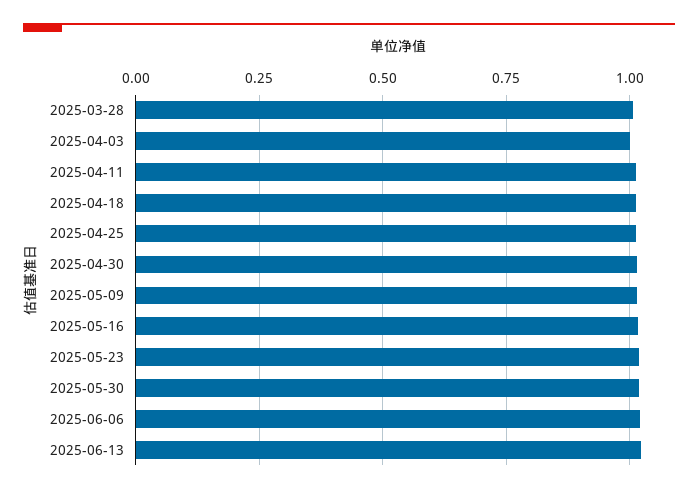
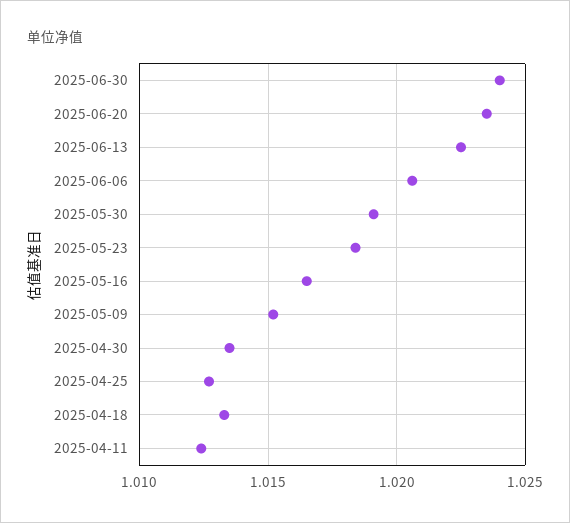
2025-03-28: 1 -> none
2025-04-03: 1 -> none
2025-06-30: none -> 1.024
2025-06-20: none -> 1.0235

